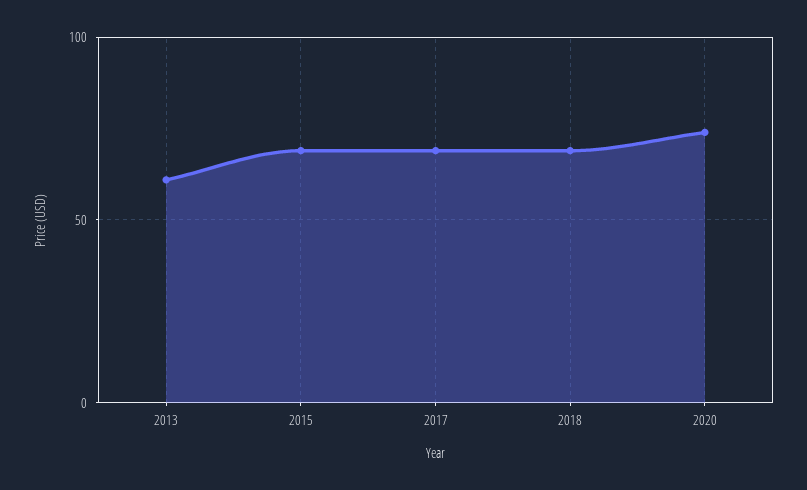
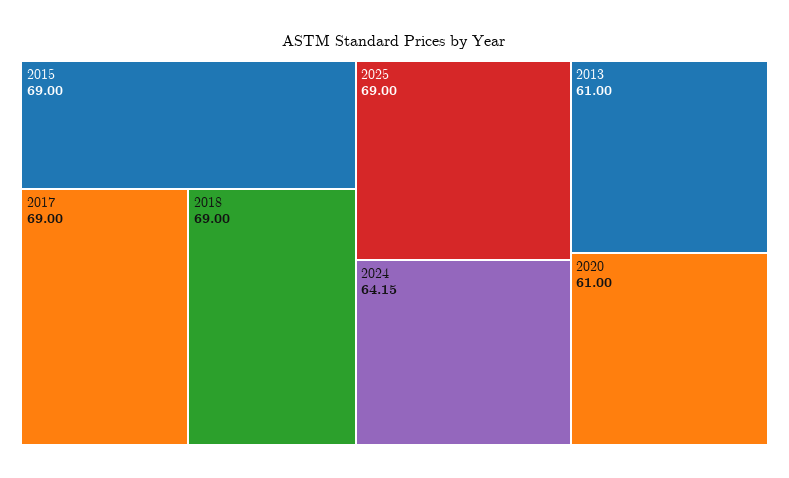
2020: 75 -> 61
2025: none -> 69
2024: none -> 64.15

